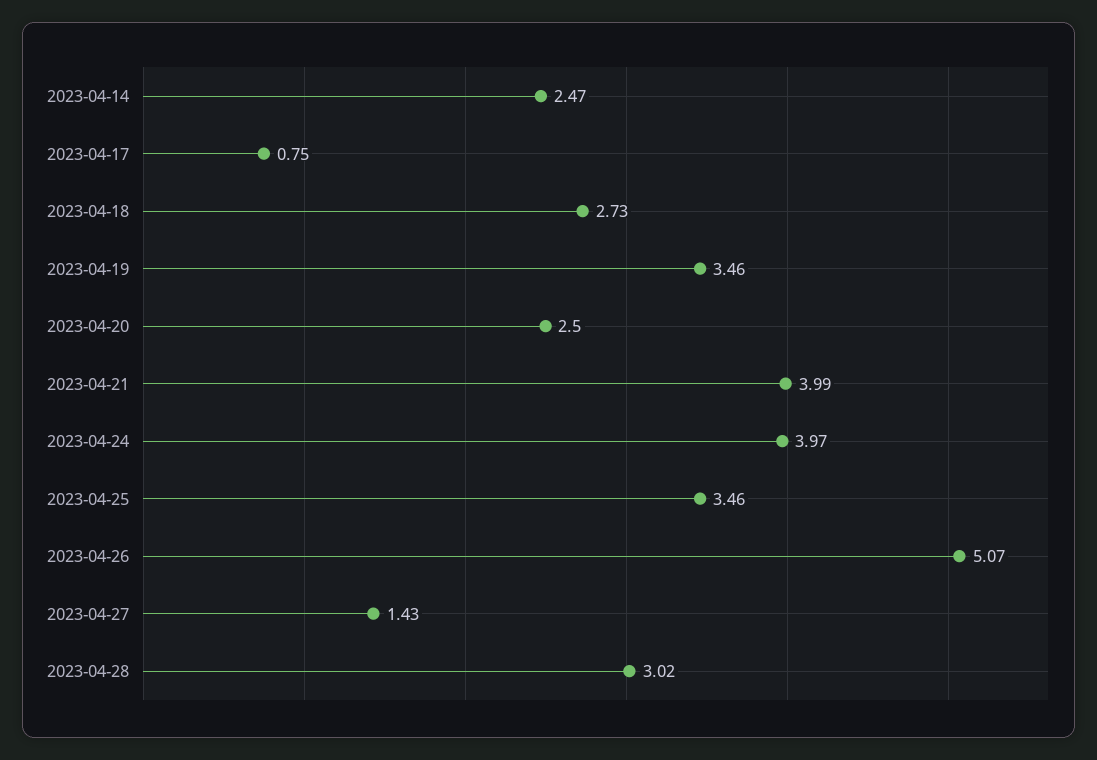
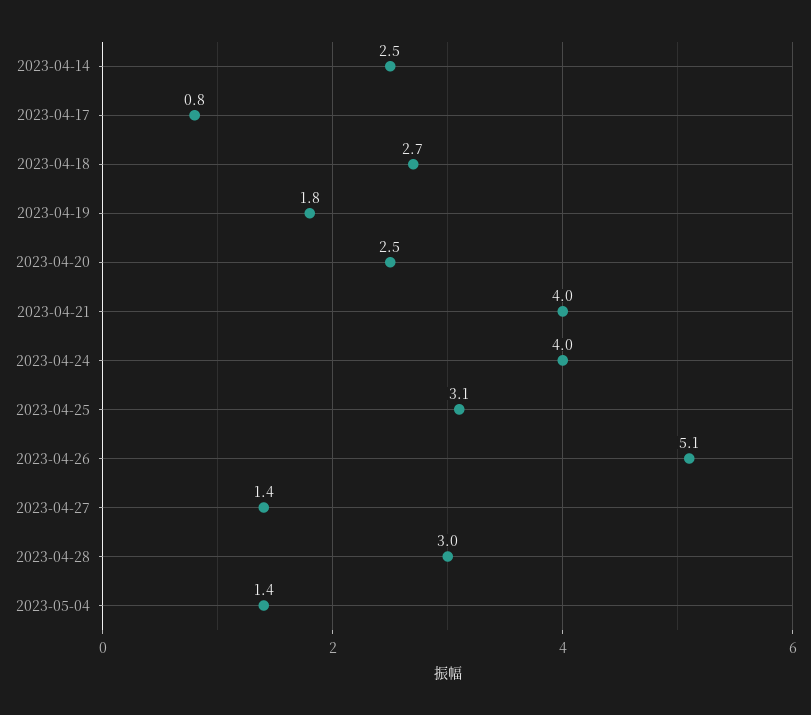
2023-04-19: 3.46 -> 1.8
2023-04-25: 3.46 -> 3.1
2023-05-04: none -> 1.4

